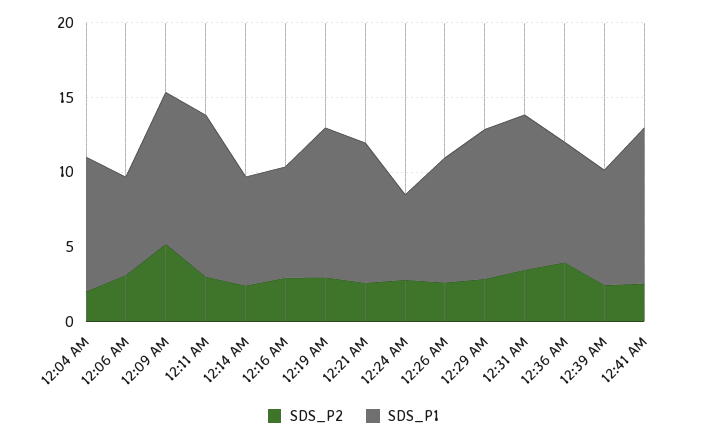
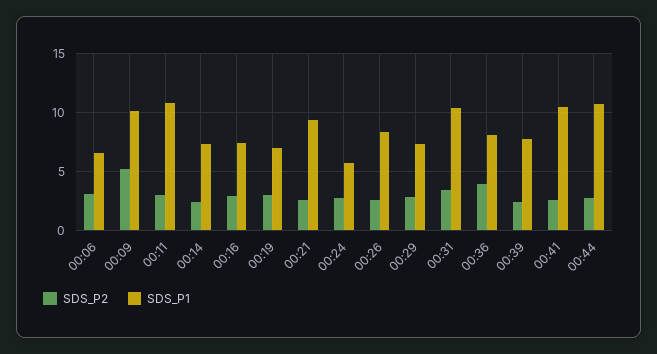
SDS_P2, 12:04 AM: 2 -> none
SDS_P1, 12:04 AM: 9 -> none
SDS_P1, 12:19 AM: 10 -> 7
SDS_P1, 12:29 AM: 10 -> 7
SDS_P2, 00:44: none -> 3
SDS_P1, 00:44: none -> 11

